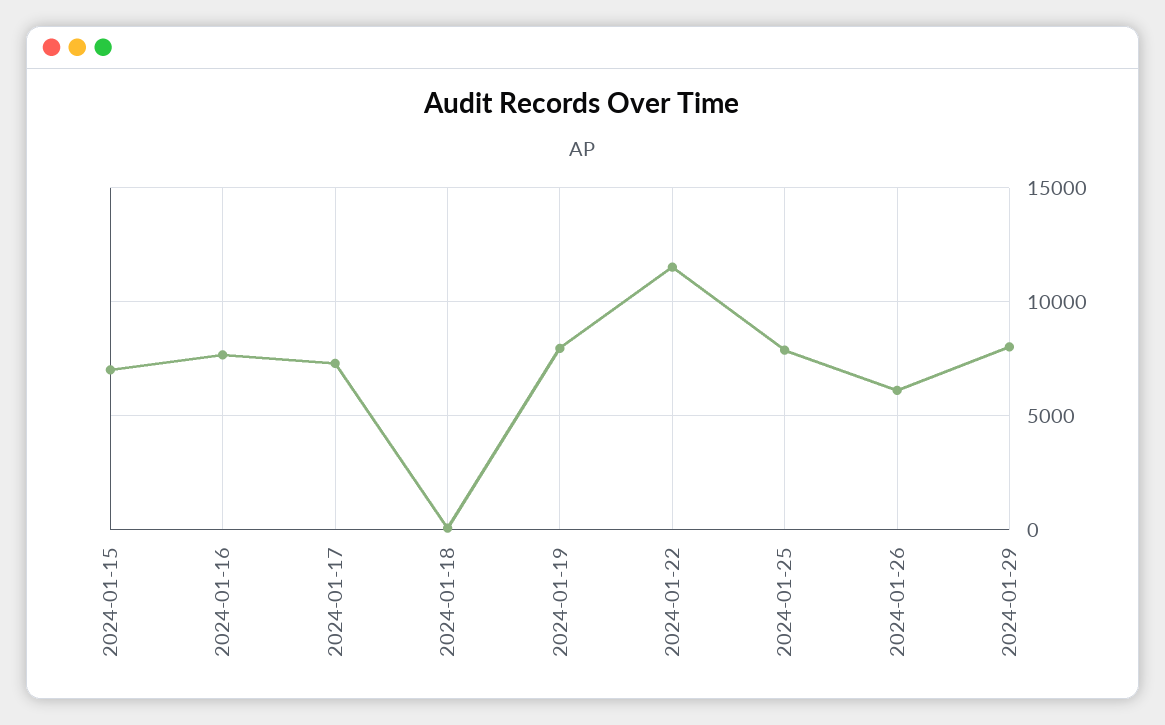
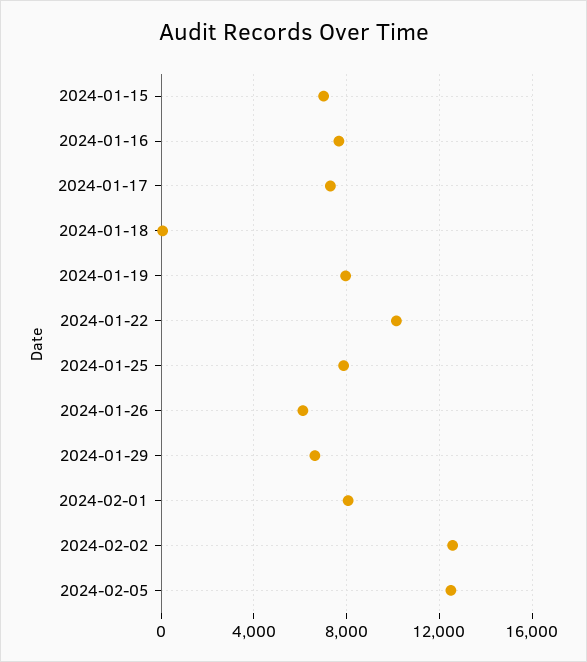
2024-01-22: 11500 -> 10000
2024-01-29: 8000 -> 6500
2024-02-01: none -> 8000
2024-02-02: none -> 12500
2024-02-05: none -> 12500

